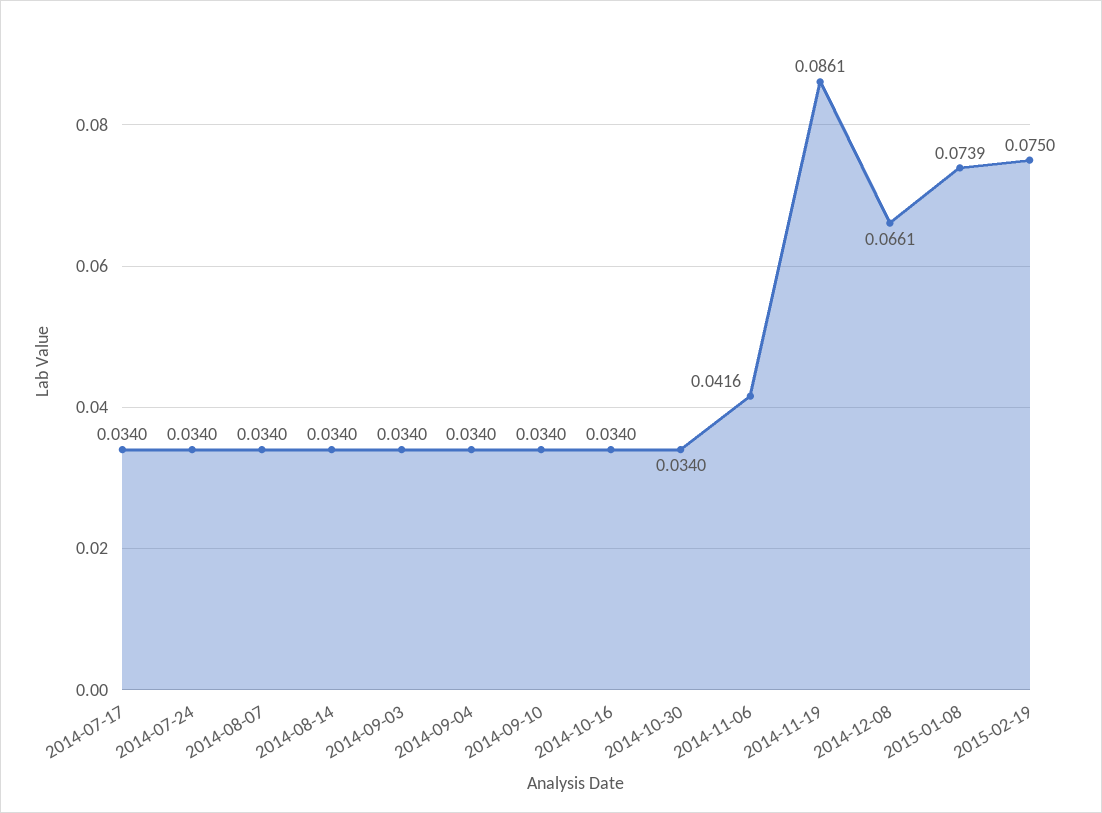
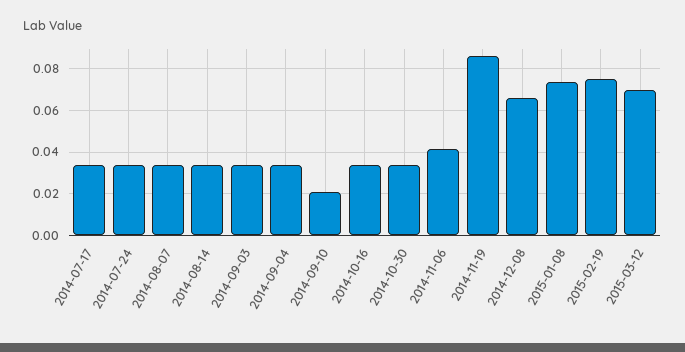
2014-09-10: 0.034 -> 0.02
2015-03-12: none -> 0.07

